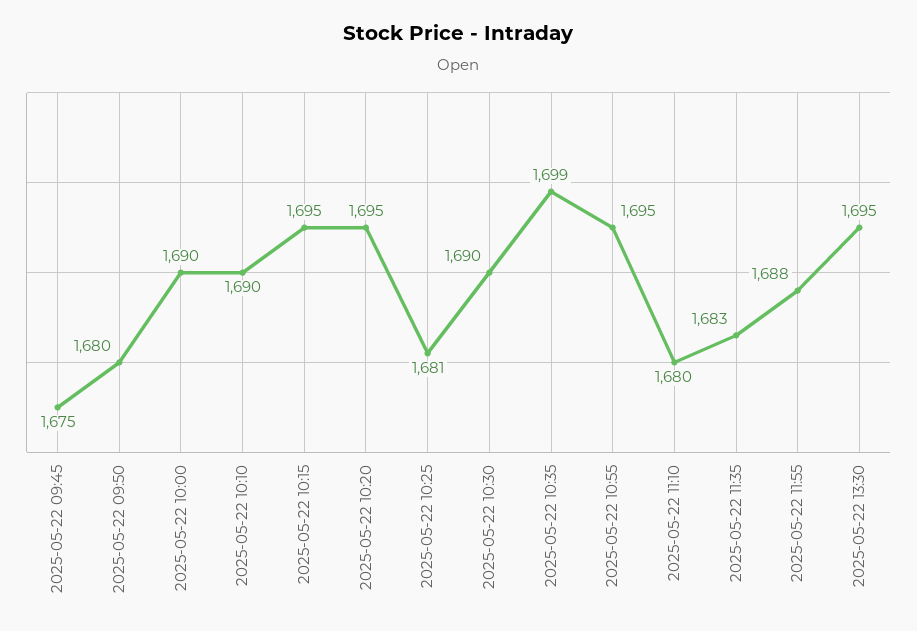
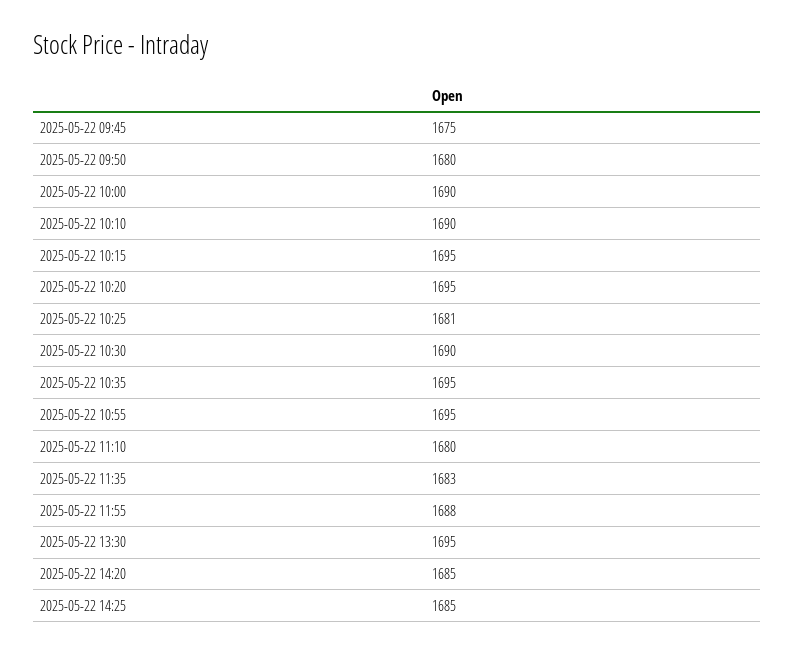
2025-05-22 10:35: 1699 -> 1695
2025-05-22 14:20: none -> 1685
2025-05-22 14:25: none -> 1685

